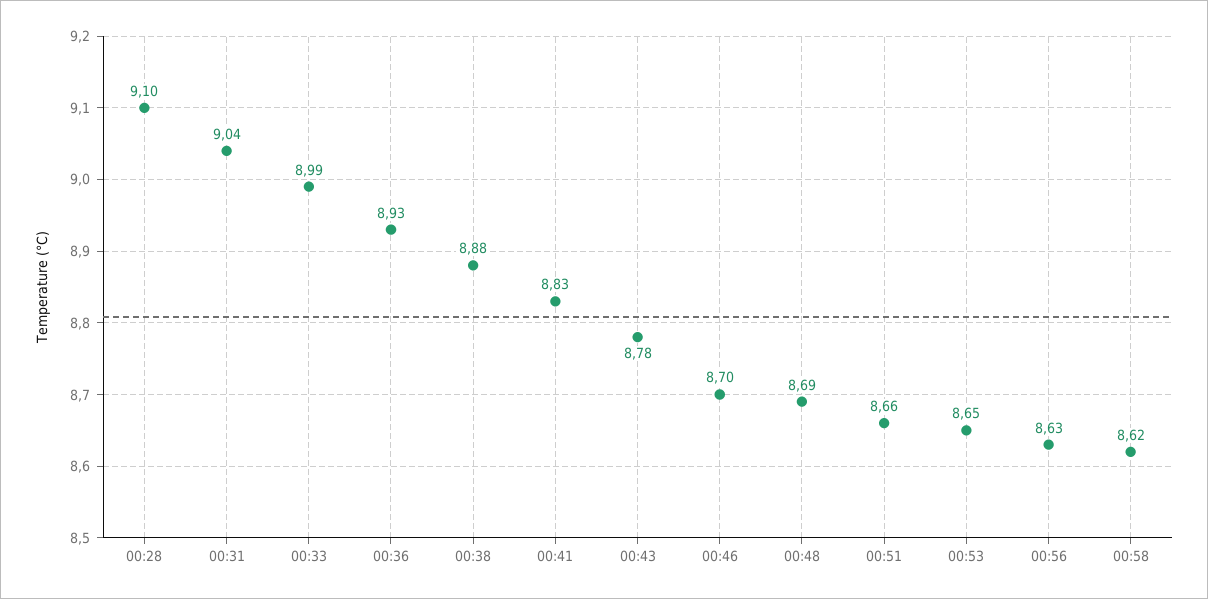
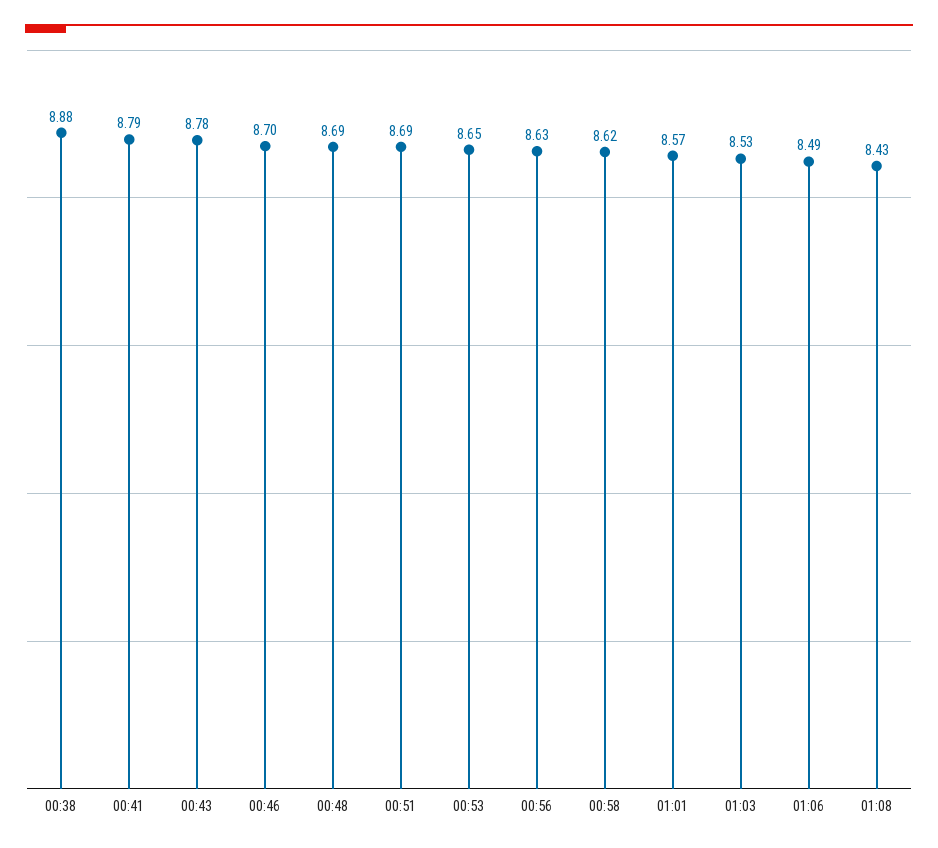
00:28: 9.1 -> none
00:31: 9.04 -> none
00:33: 8.99 -> none
00:36: 8.93 -> none
00:41: 8.83 -> 8.79
00:51: 8.66 -> 8.69
01:01: none -> 8.57
01:03: none -> 8.53
01:06: none -> 8.49
01:08: none -> 8.43

